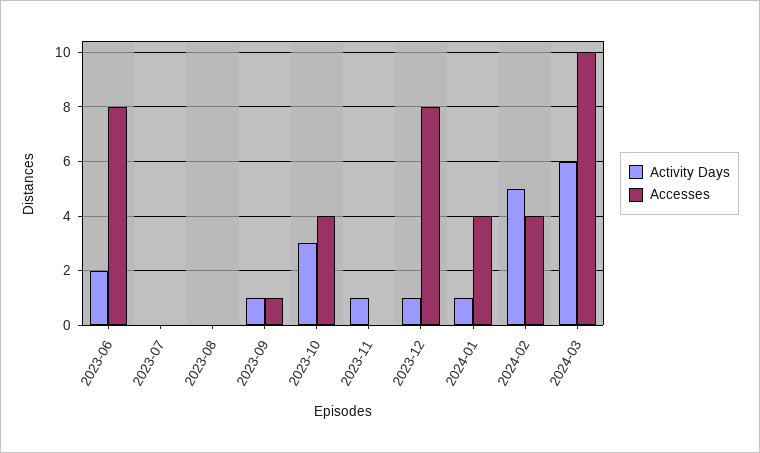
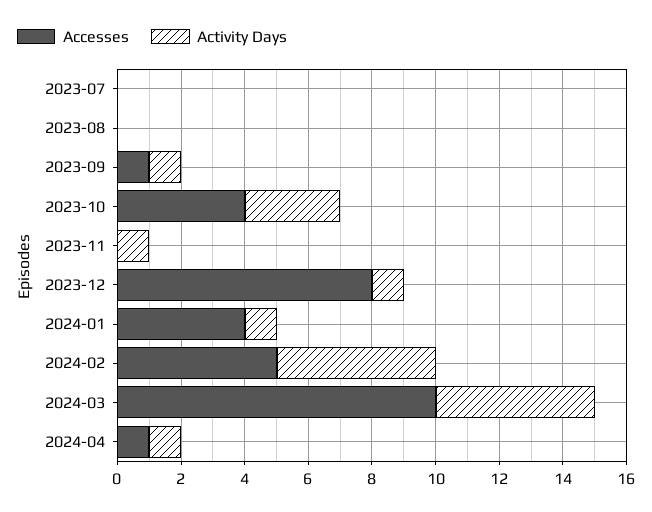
Activity Days, 2023-06: 2 -> none
Accesses, 2023-06: 8 -> none
Accesses, 2024-02: 4 -> 5
Activity Days, 2024-03: 6 -> 5
Accesses, 2024-04: none -> 1
Activity Days, 2024-04: none -> 1

